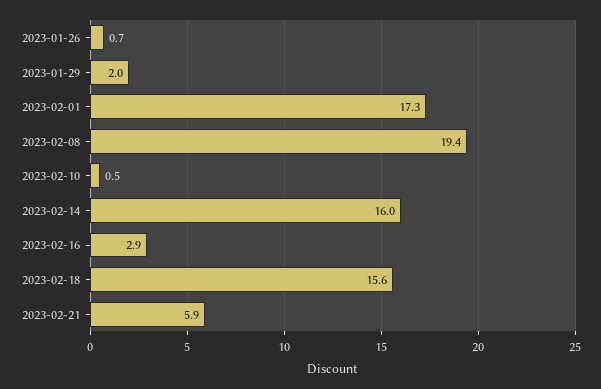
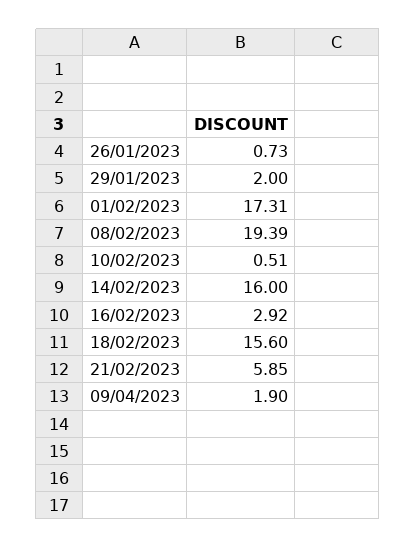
09/04/2023: none -> 1.9

